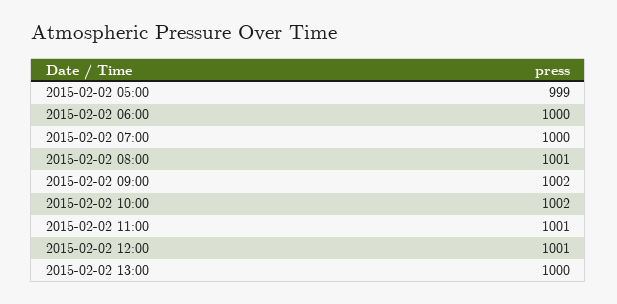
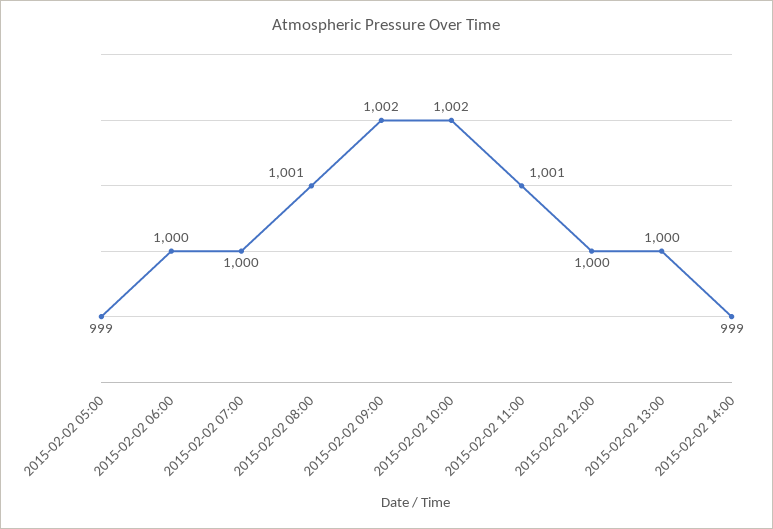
2015-02-02 12:00: 1001 -> 1000
2015-02-02 14:00: none -> 999

